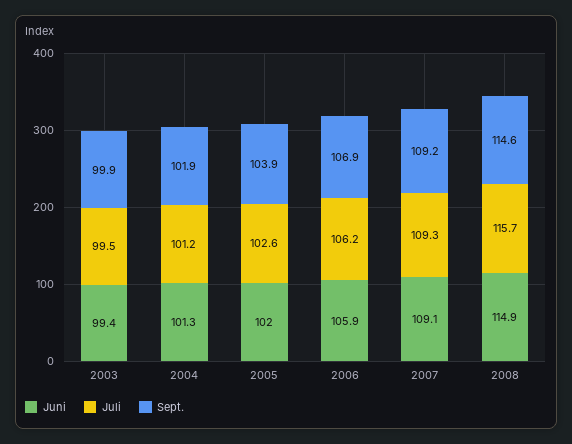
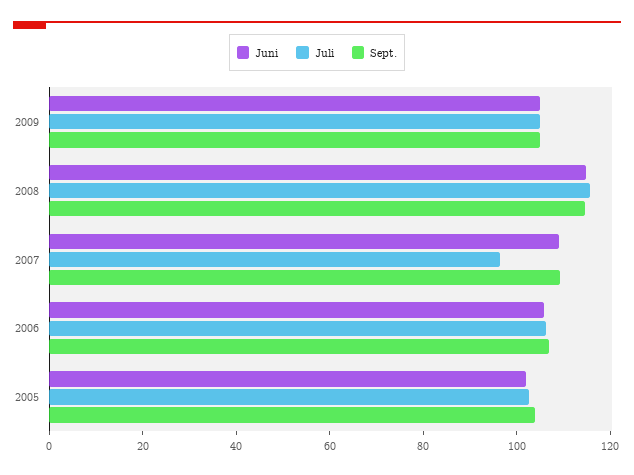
Juni, 2003: 99.4 -> none
Juli, 2003: 99.5 -> none
Sept., 2003: 99.9 -> none
Juni, 2004: 101.3 -> none
Juli, 2004: 101.2 -> none
Sept., 2004: 101.9 -> none
Juli, 2007: 109.3 -> 95
Juni, 2009: none -> 105
Juli, 2009: none -> 105
Sept., 2009: none -> 105

